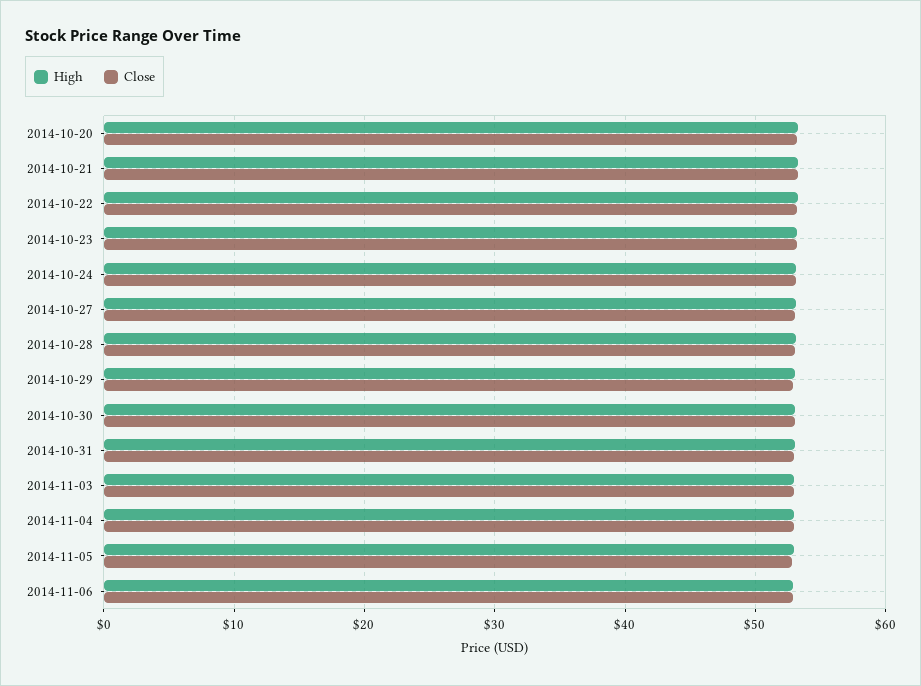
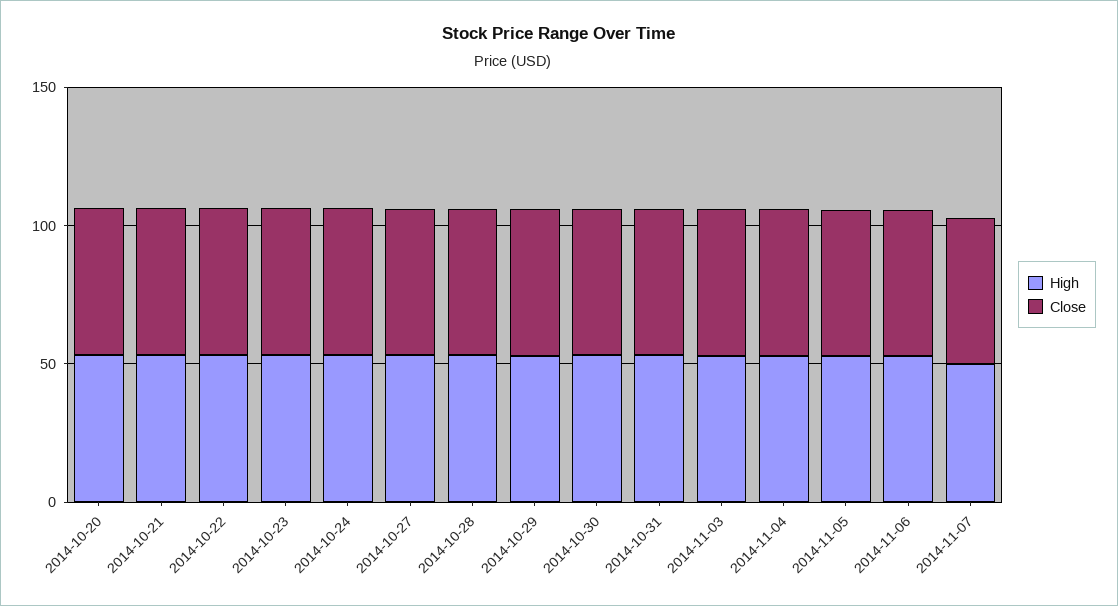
High, 2014-11-07: none -> 50
Close, 2014-11-07: none -> 50

